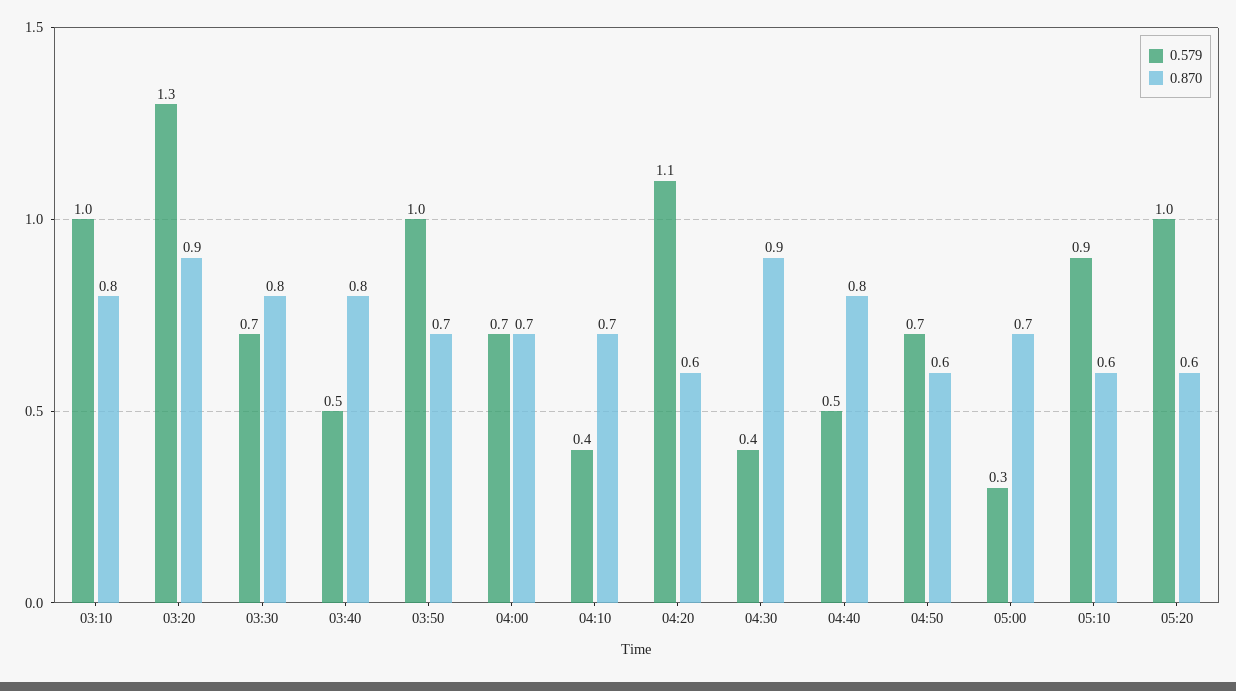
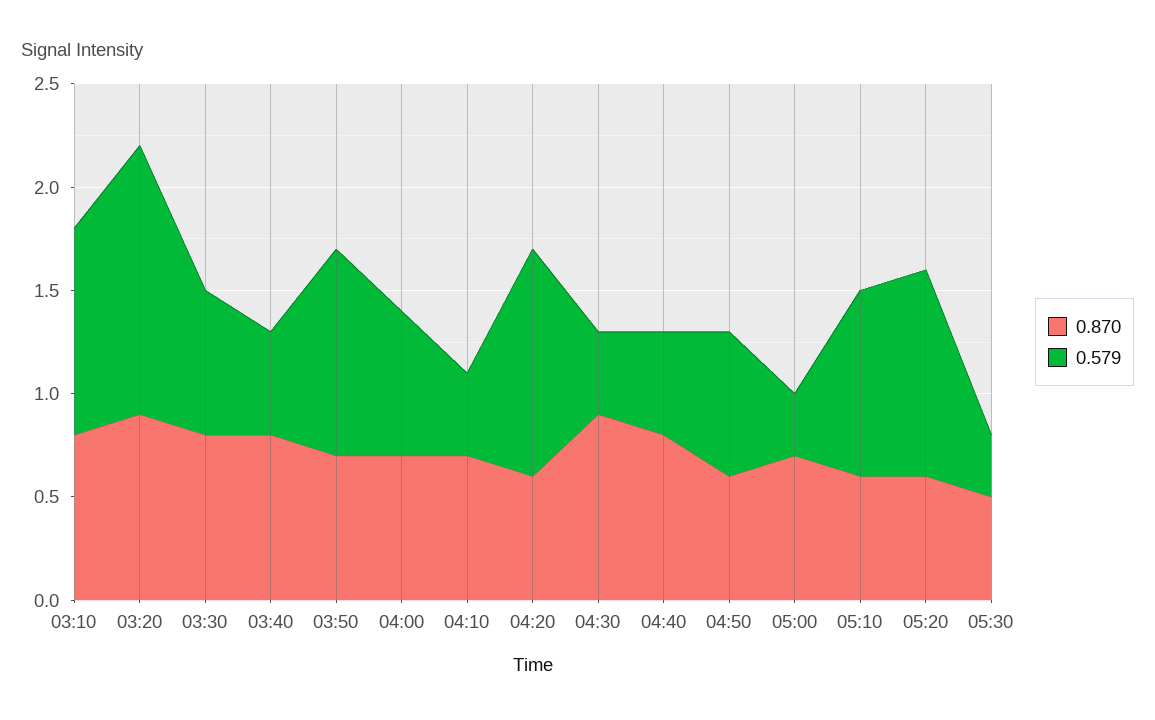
0.870, 05:30: none -> 0.5
0.579, 05:30: none -> 0.3

